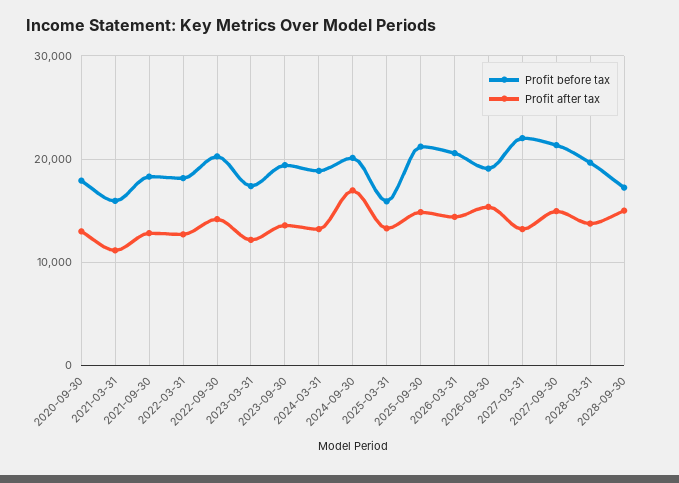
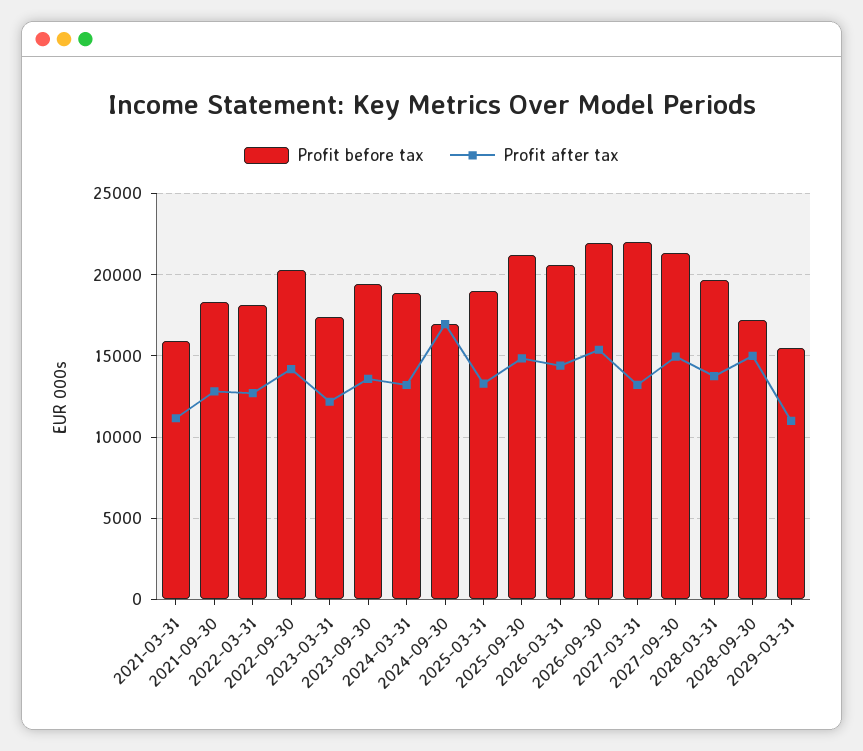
Profit before tax, 2020-09-30: 18000 -> none
Profit after tax, 2020-09-30: 13000 -> none
Profit before tax, 2024-09-30: 20000 -> 17000
Profit before tax, 2025-03-31: 16000 -> 19000
Profit before tax, 2026-09-30: 19000 -> 22000
Profit before tax, 2029-03-31: none -> 15500
Profit after tax, 2029-03-31: none -> 11000

